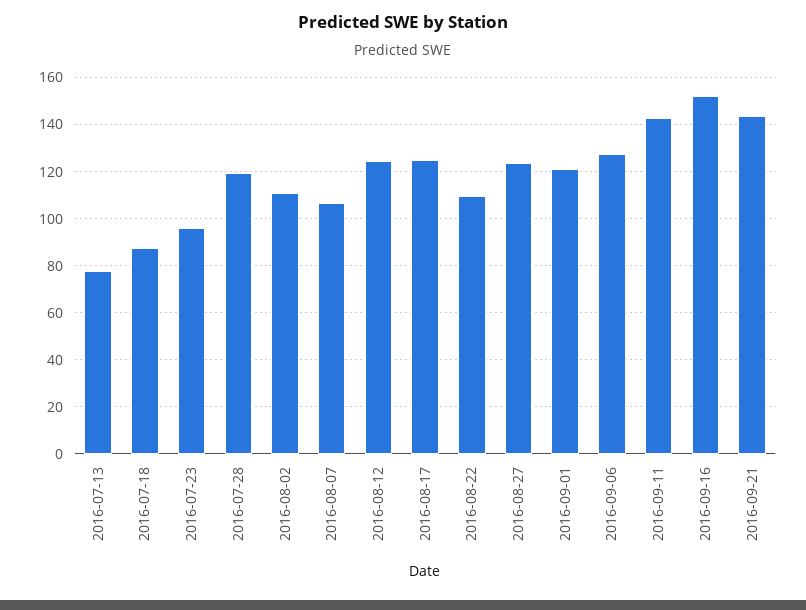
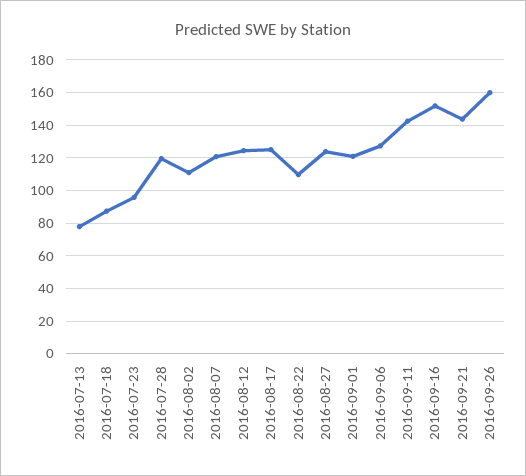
2016-08-07: 105 -> 120
2016-09-26: none -> 160

